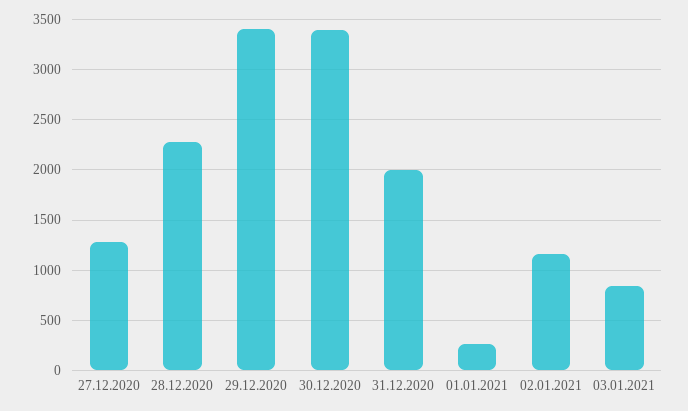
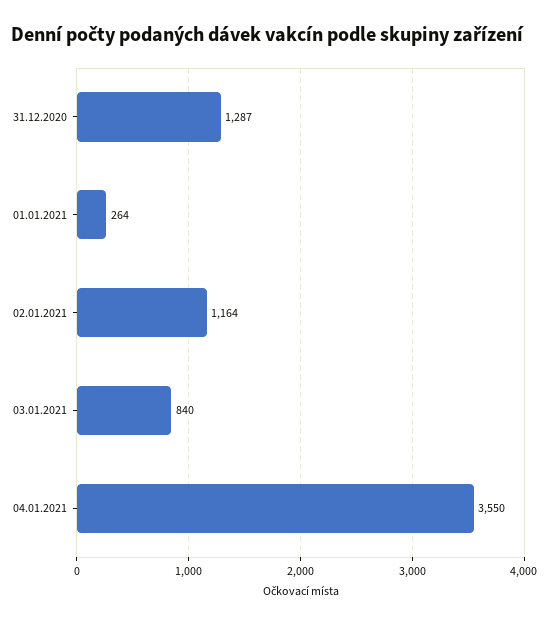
27.12.2020: 1300 -> none
28.12.2020: 2300 -> none
29.12.2020: 3400 -> none
30.12.2020: 3400 -> none
31.12.2020: 2000 -> 1287
04.01.2021: none -> 3550

